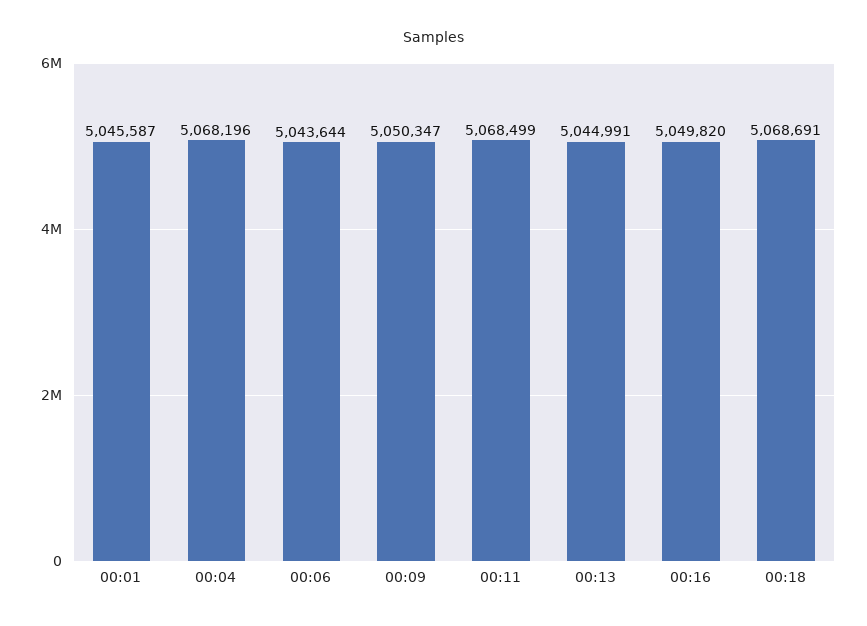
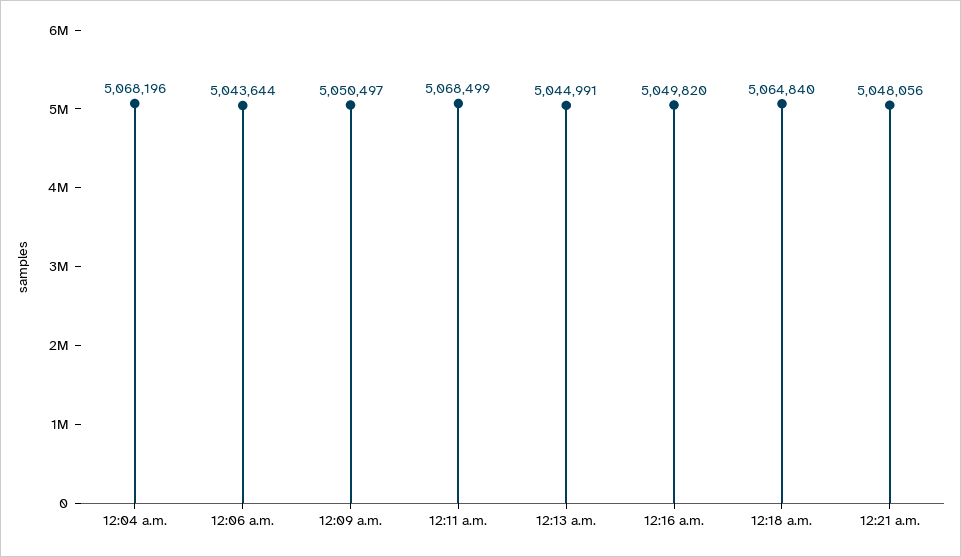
00:01: 5045587 -> none
00:09: 5050347 -> 5050497
00:18: 5068691 -> 5064840
12:21 a.m.: none -> 5048056

